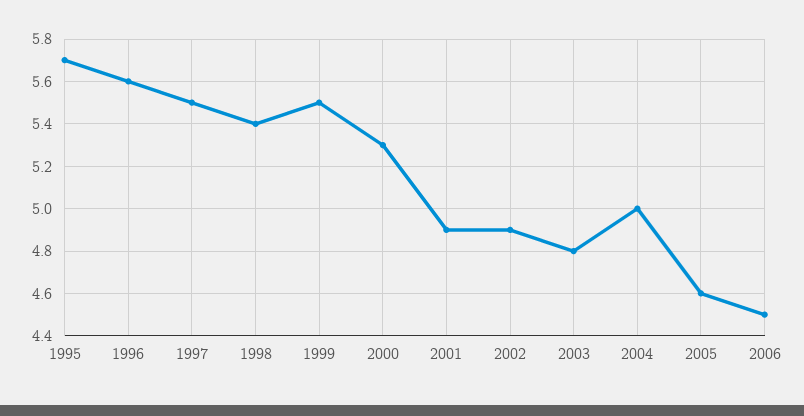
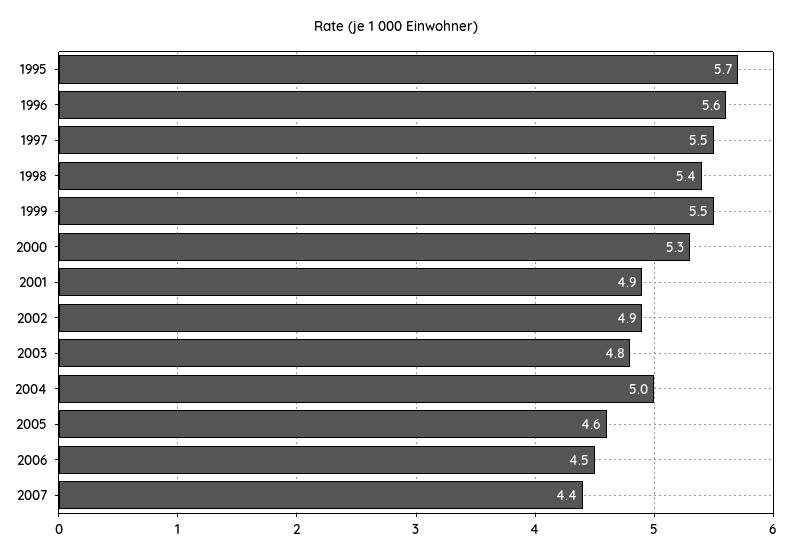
2007: none -> 4.4

